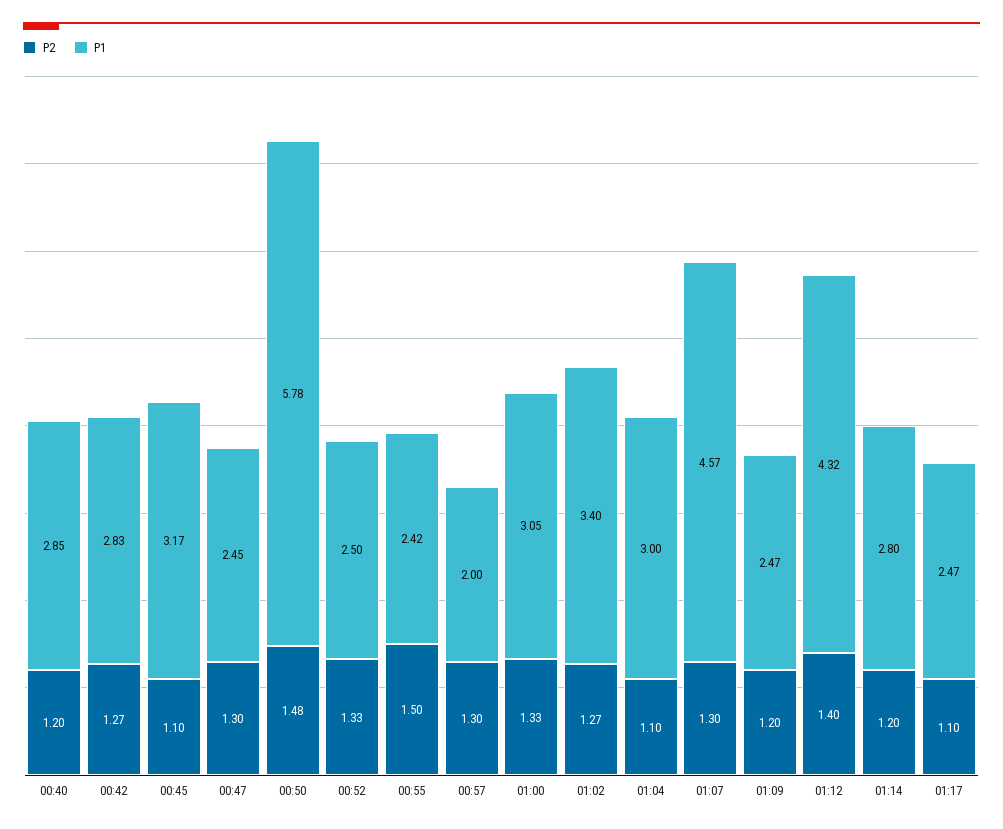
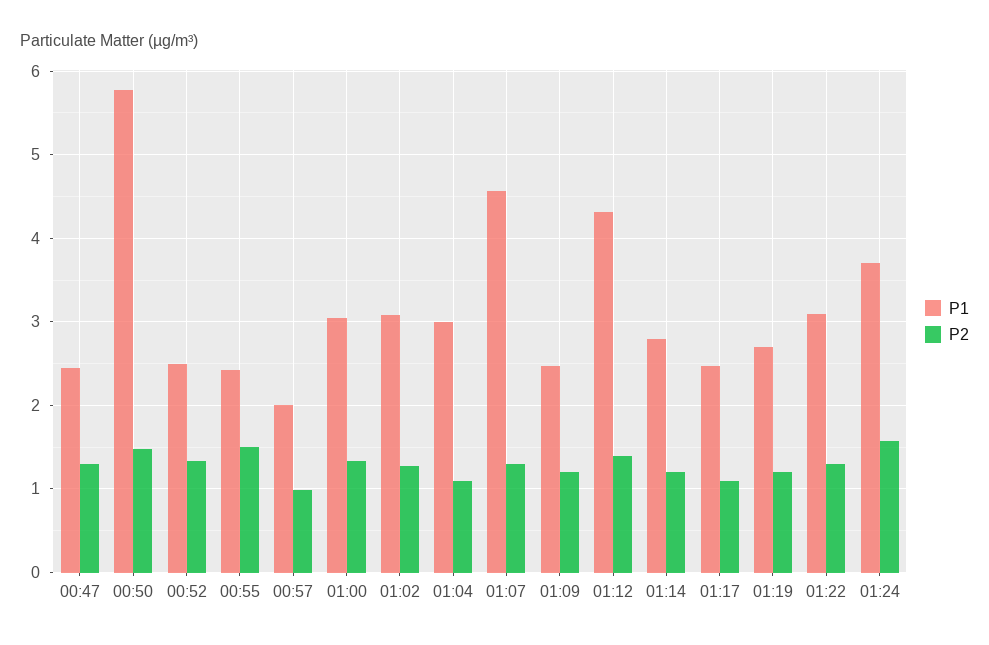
P2, 00:40: 1.2 -> none
P1, 00:40: 2.85 -> none
P2, 00:42: 1.27 -> none
P1, 00:42: 2.83 -> none
P2, 00:45: 1.1 -> none
P1, 00:45: 3.17 -> none
P2, 00:57: 1.3 -> 1
P1, 01:02: 3.4 -> 3.1
P1, 01:19: none -> 2.7
P2, 01:19: none -> 1.2
P1, 01:22: none -> 3.1
P2, 01:22: none -> 1.3
P1, 01:24: none -> 3.7
P2, 01:24: none -> 1.6

